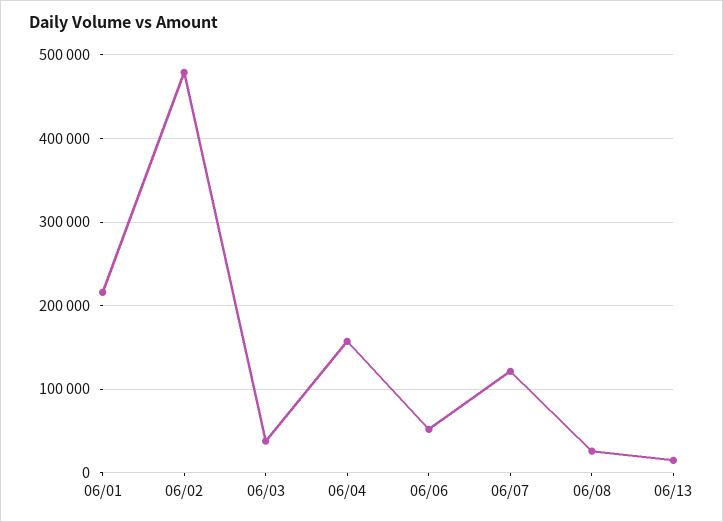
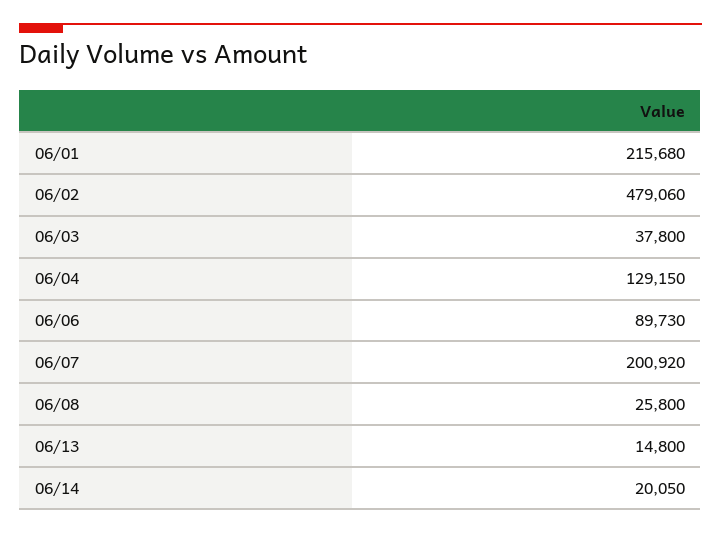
06/04: 160000 -> 129150
06/06: 50000 -> 89730
06/07: 120000 -> 200920
06/14: none -> 20050

